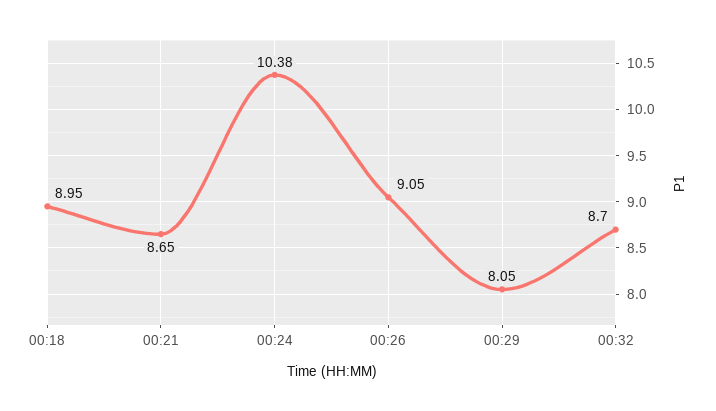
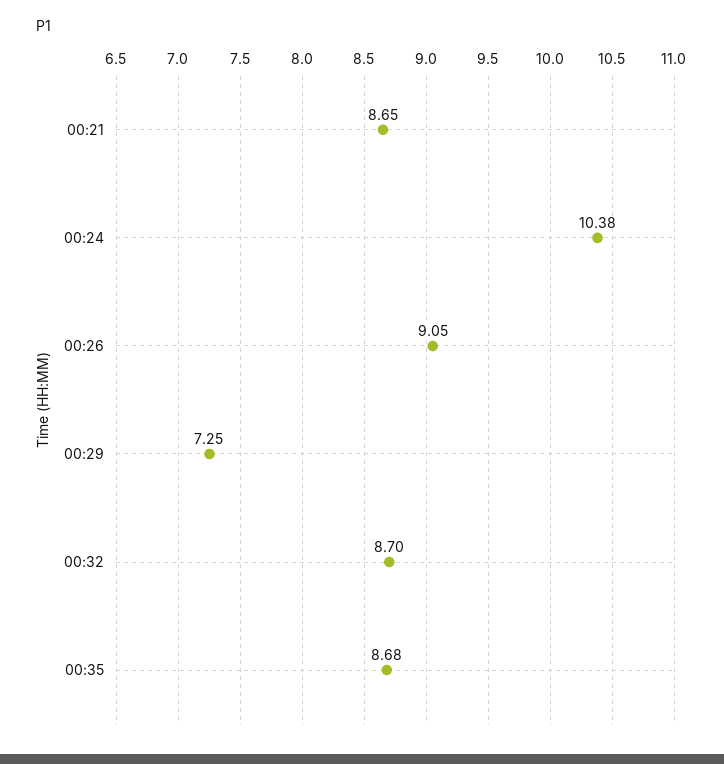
00:18: 8.95 -> none
00:29: 8.05 -> 7.25
00:35: none -> 8.68

